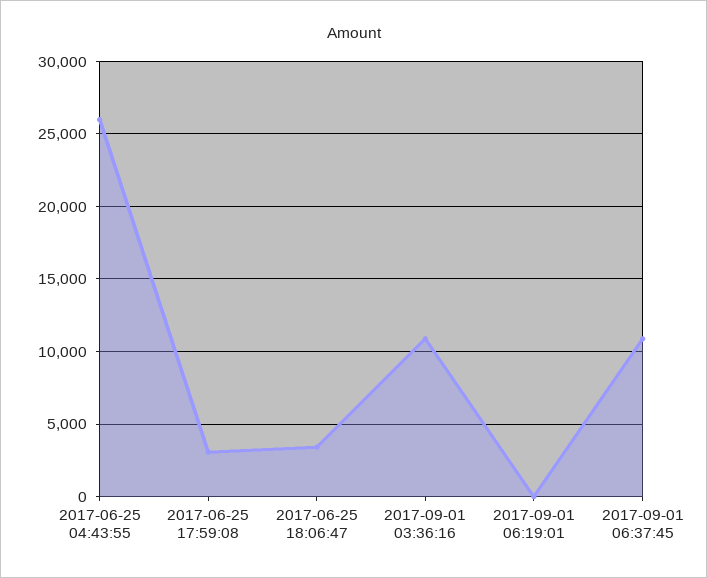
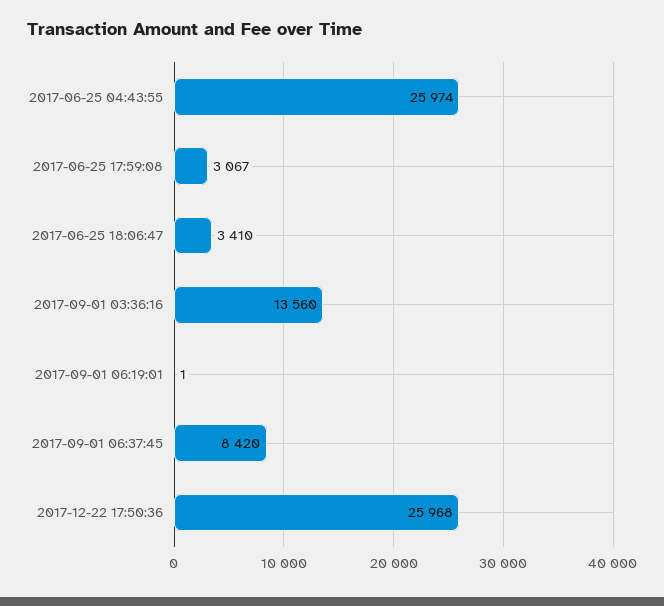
2017-09-01 03:36:16: 11000 -> 13560
2017-09-01 06:37:45: 11000 -> 8420
2017-12-22 17:50:36: none -> 25968

